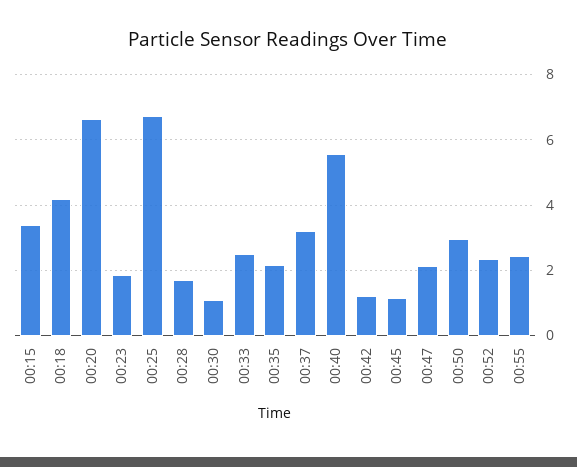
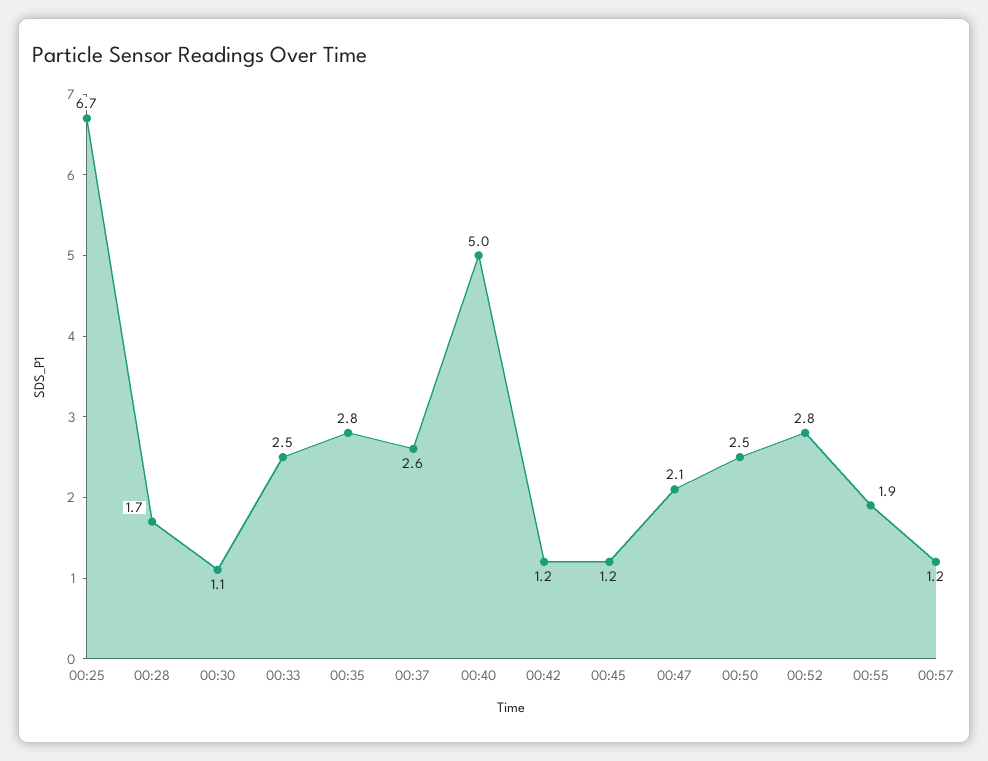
00:15: 3.4 -> none
00:18: 4.2 -> none
00:20: 6.6 -> none
00:23: 1.8 -> none
00:35: 2.2 -> 2.8
00:37: 3.2 -> 2.6
00:40: 5.6 -> 5
00:50: 3 -> 2.5
00:52: 2.4 -> 2.8
00:55: 2.4 -> 1.9
00:57: none -> 1.2

